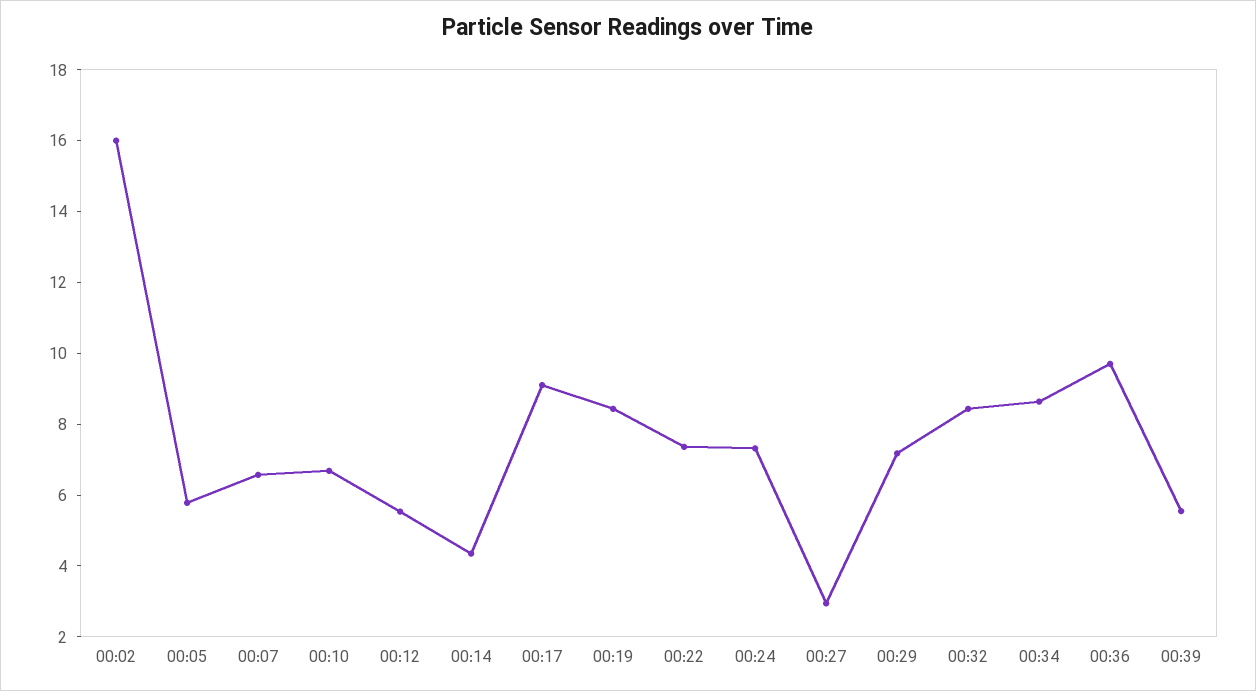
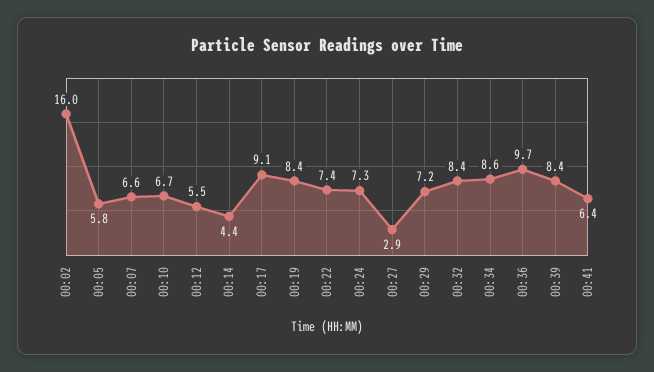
00:39: 5.5 -> 8.4
00:41: none -> 6.4

